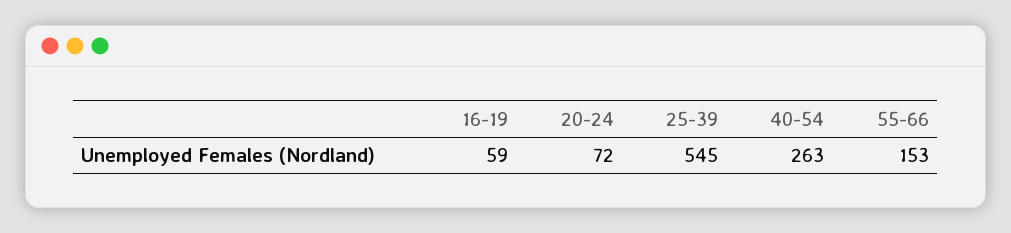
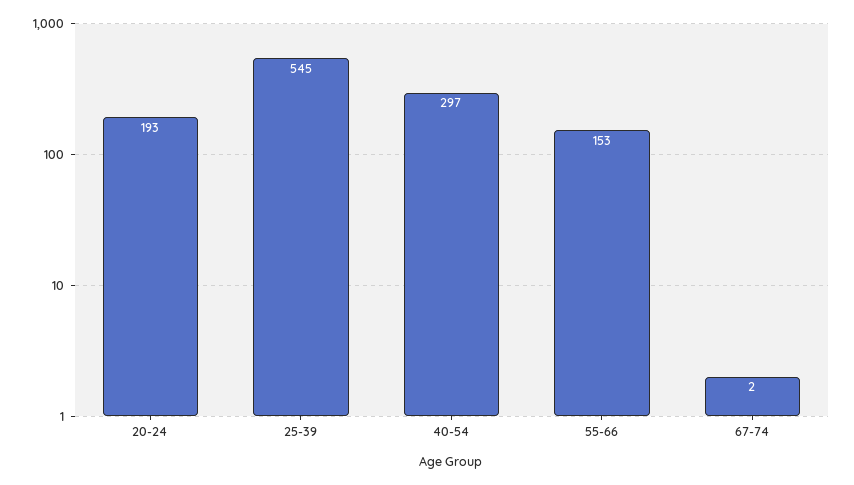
16-19: 59 -> none
20-24: 72 -> 193
40-54: 263 -> 297
67-74: none -> 2

